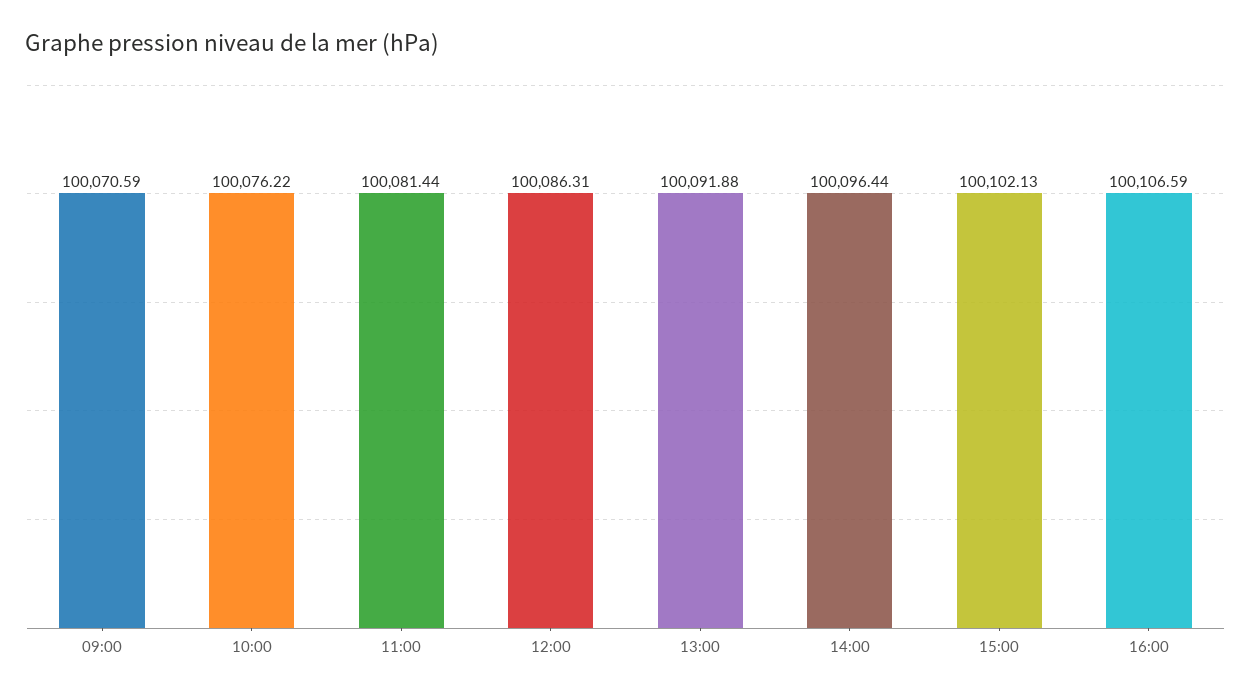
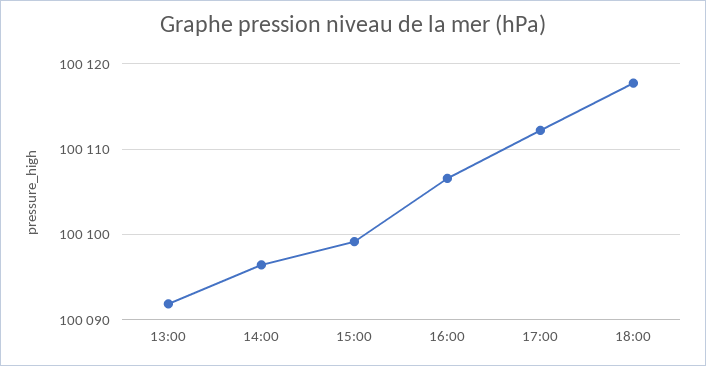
09:00: 100070.59 -> none
10:00: 100076.22 -> none
11:00: 100081.44 -> none
12:00: 100086.31 -> none
15:00: 100102.13 -> 100099
17:00: none -> 100112
18:00: none -> 100118

